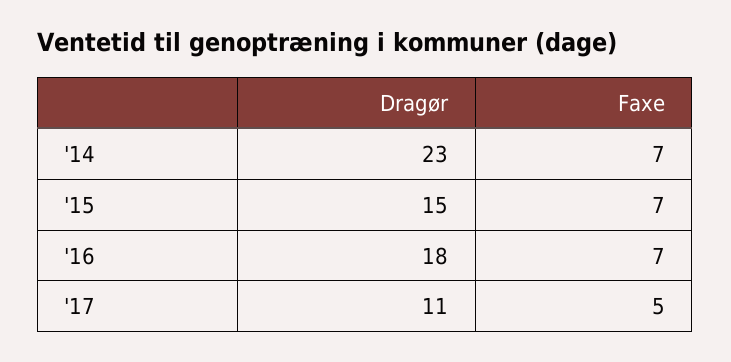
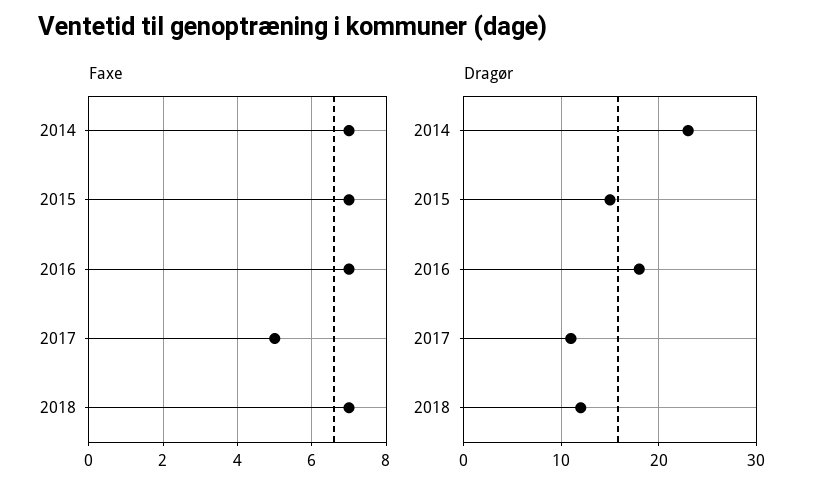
Faxe, 2018: none -> 7
Dragør, 2018: none -> 12

